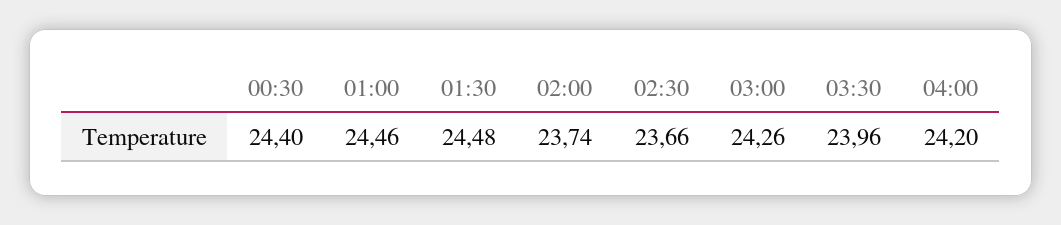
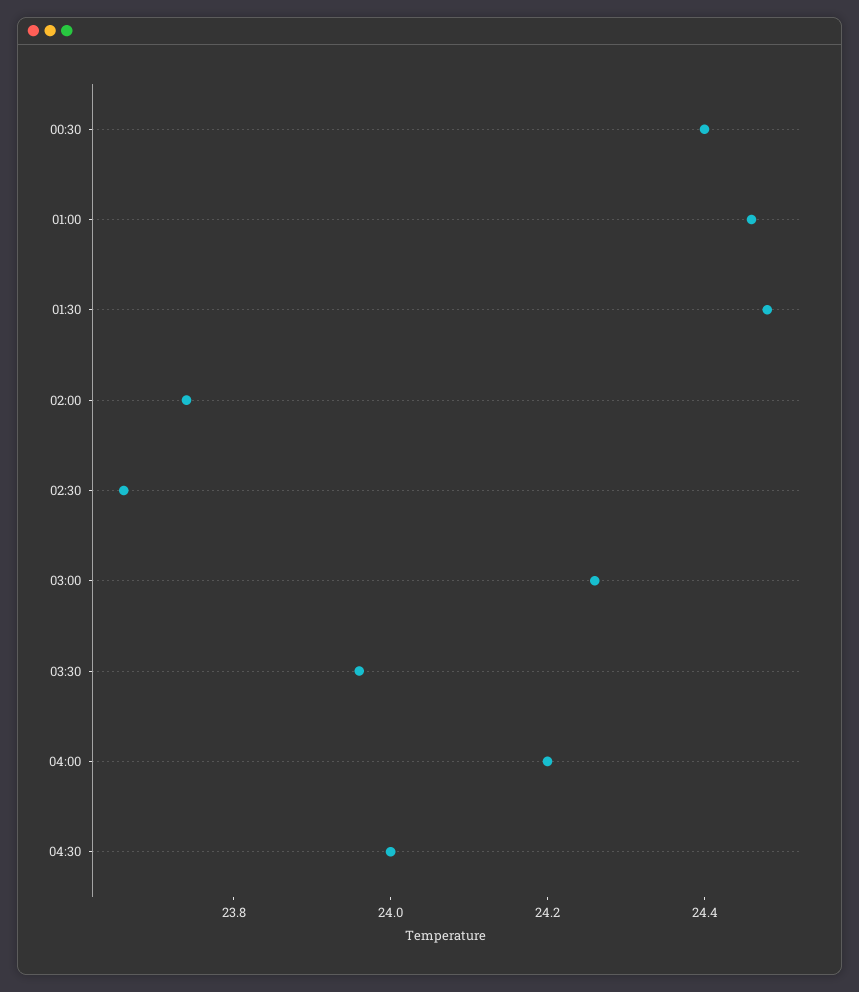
04:30: none -> 24

